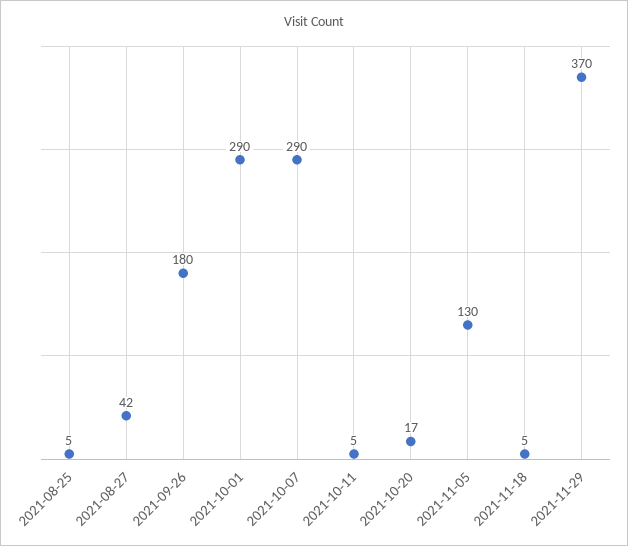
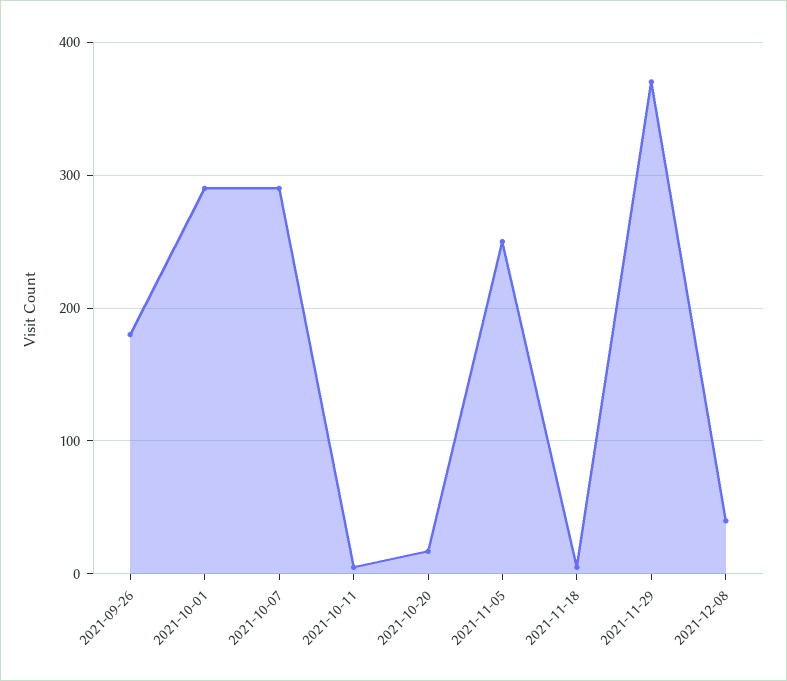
2021-08-25: 5 -> none
2021-08-27: 42 -> none
2021-11-05: 130 -> 250
2021-12-08: none -> 40

